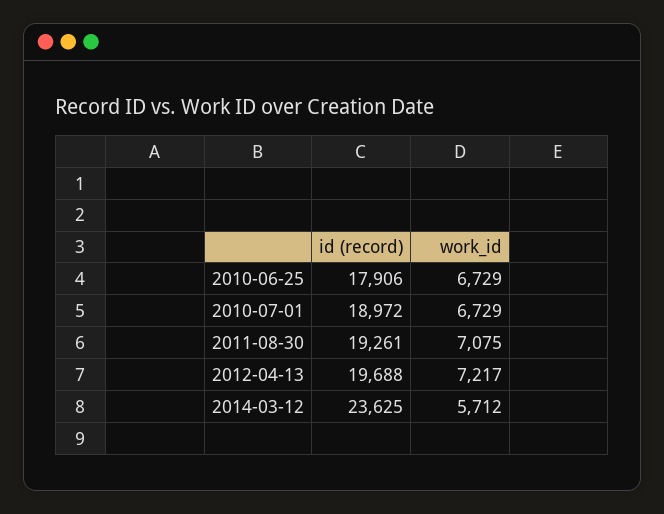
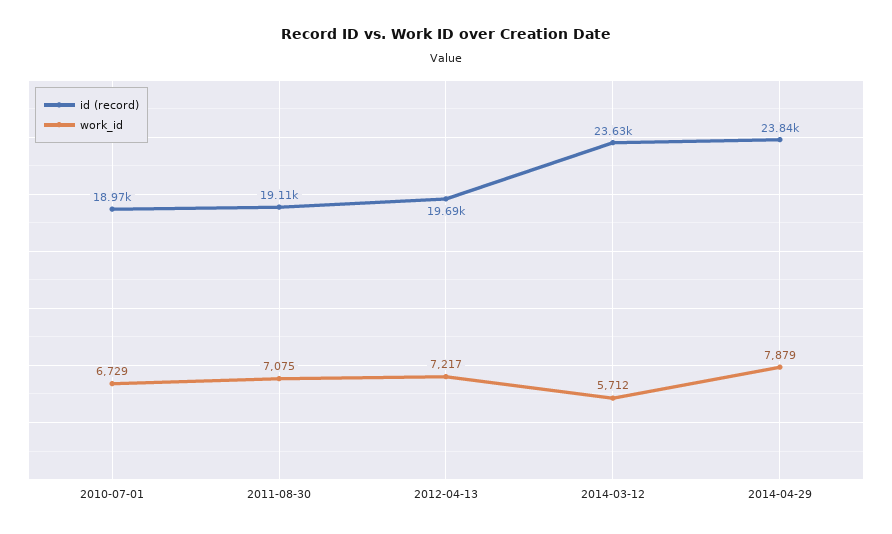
id (record), 2010-06-25: 17906 -> none
work_id, 2010-06-25: 6729 -> none
id (record), 2011-08-30: 19261 -> 19110
id (record), 2014-04-29: none -> 23840
work_id, 2014-04-29: none -> 7879

